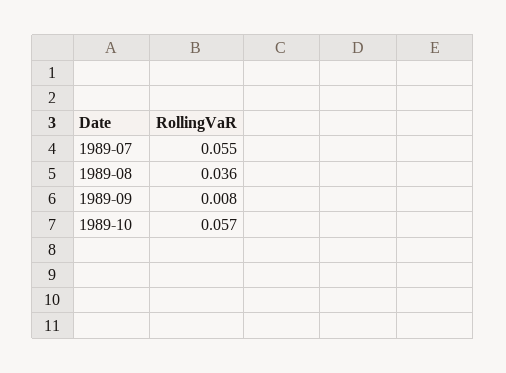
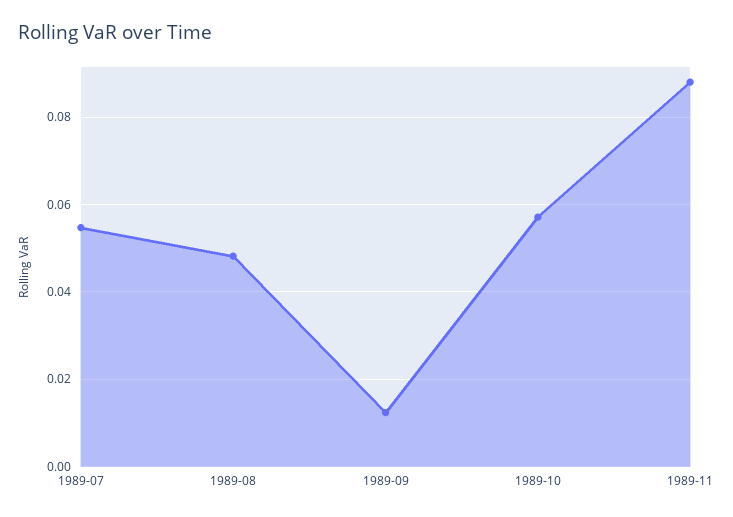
1989-08: 0.036 -> 0.048
1989-09: 0.008 -> 0.012
1989-11: none -> 0.088

